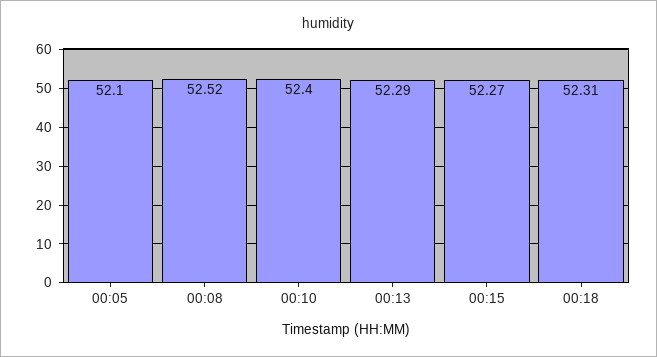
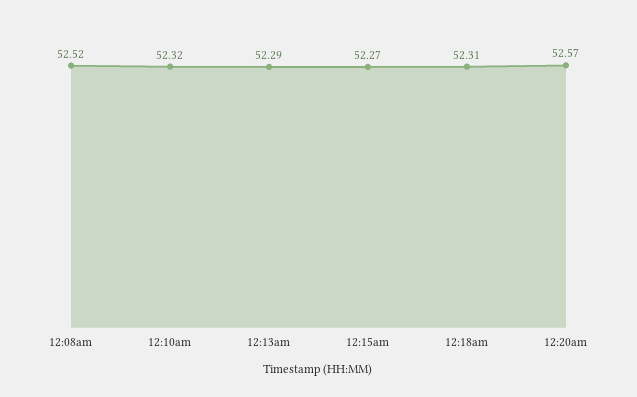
00:05: 52.1 -> none
00:10: 52.4 -> 52.32
12:20am: none -> 52.57

